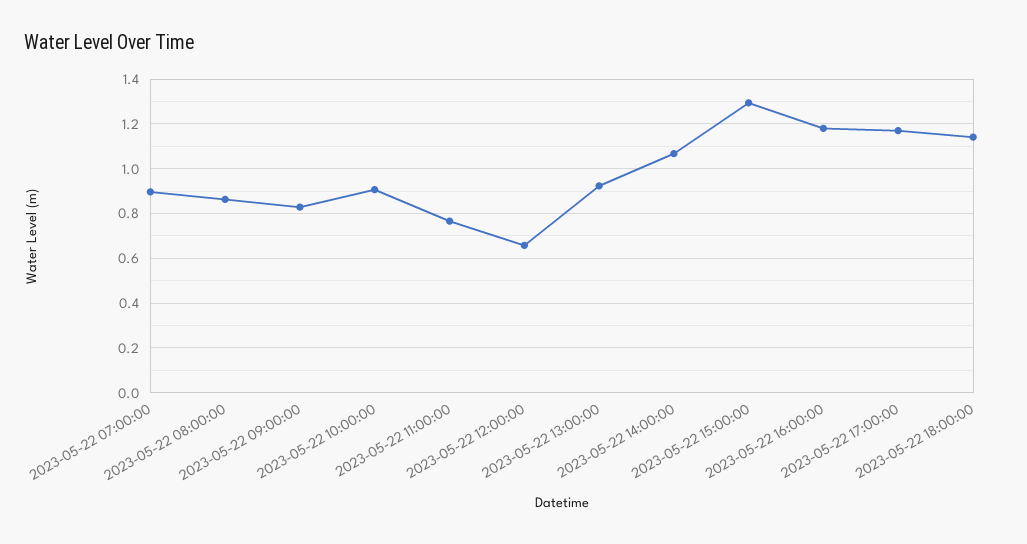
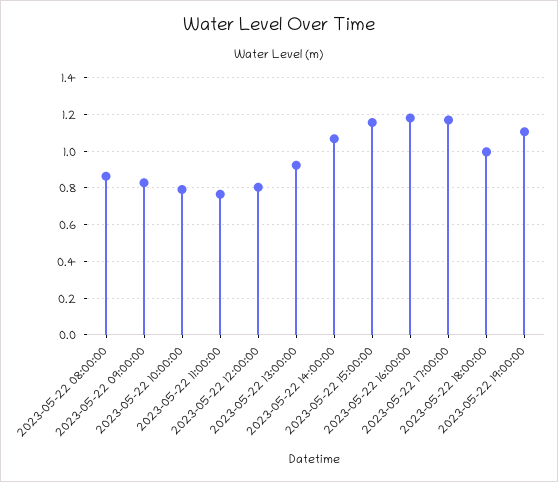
2023-05-22 07:00:00: 0.9 -> none
2023-05-22 10:00:00: 0.9 -> 0.8
2023-05-22 12:00:00: 0.65 -> 0.8
2023-05-22 15:00:00: 1.3 -> 1.15
2023-05-22 18:00:00: 1.15 -> 1
2023-05-22 19:00:00: none -> 1.1

